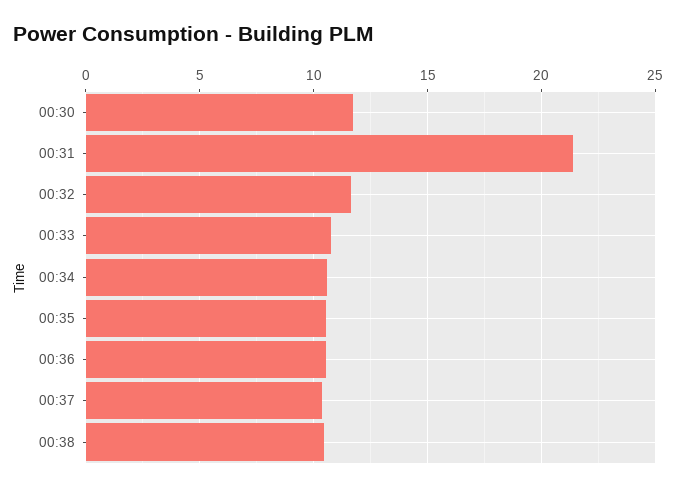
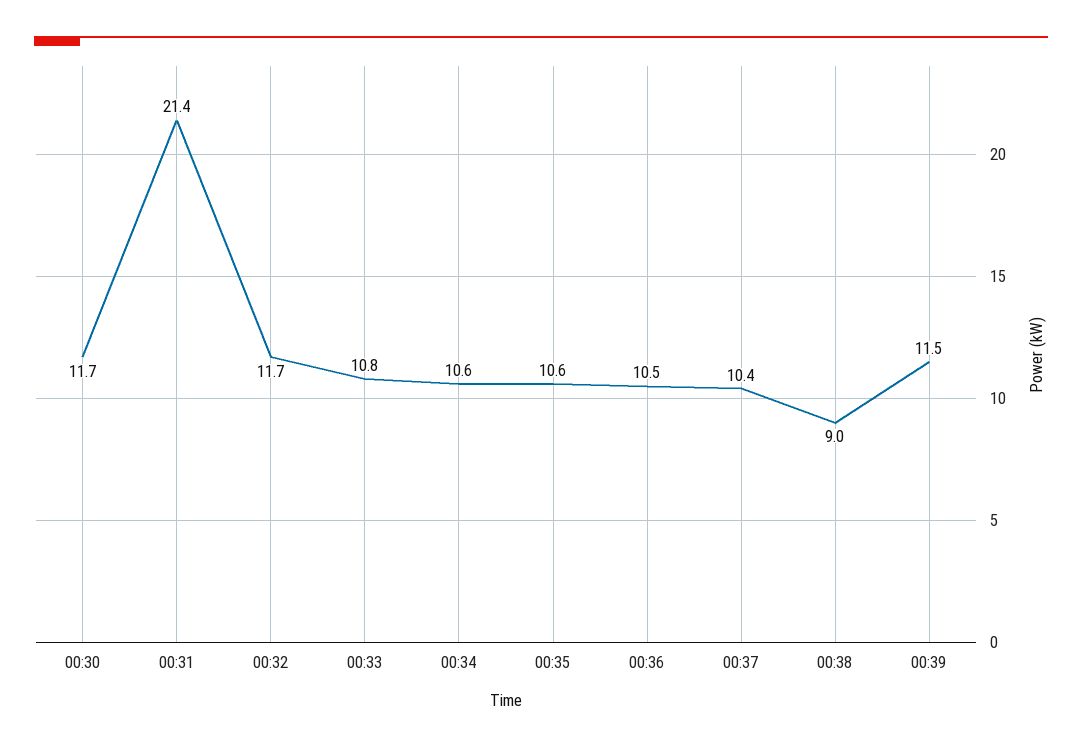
00:38: 10.5 -> 9
00:39: none -> 11.5

